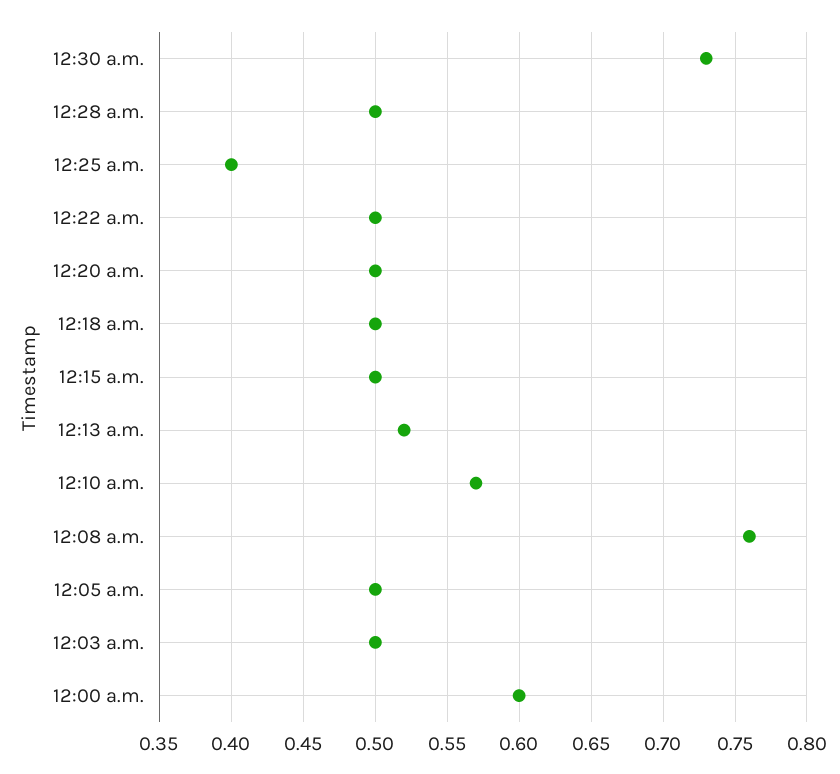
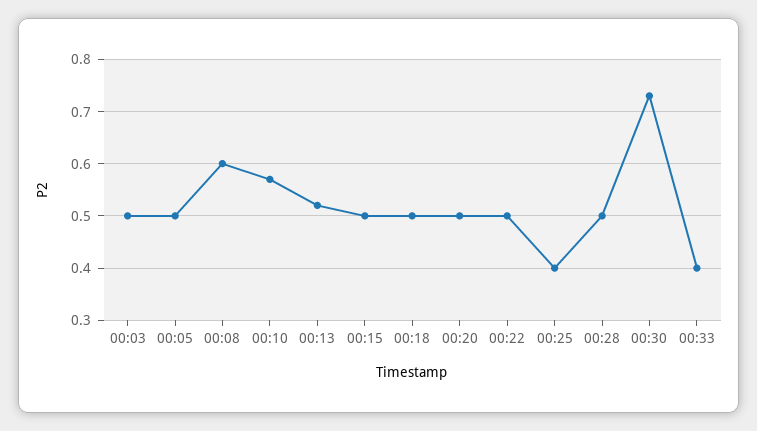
12:08 a.m.: 0.76 -> 0.6
12:00 a.m.: 0.6 -> none
00:33: none -> 0.4

